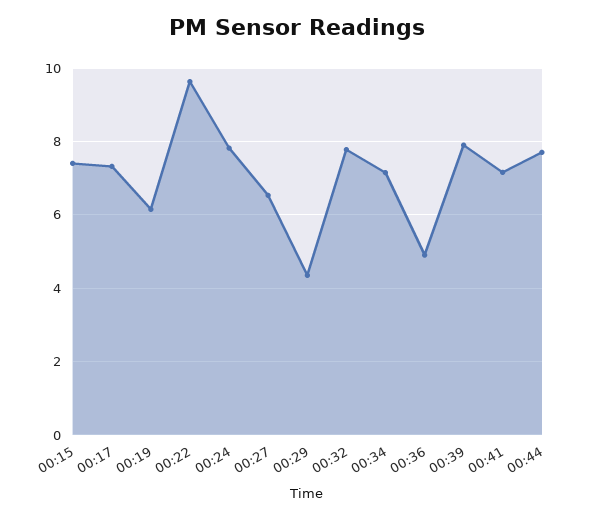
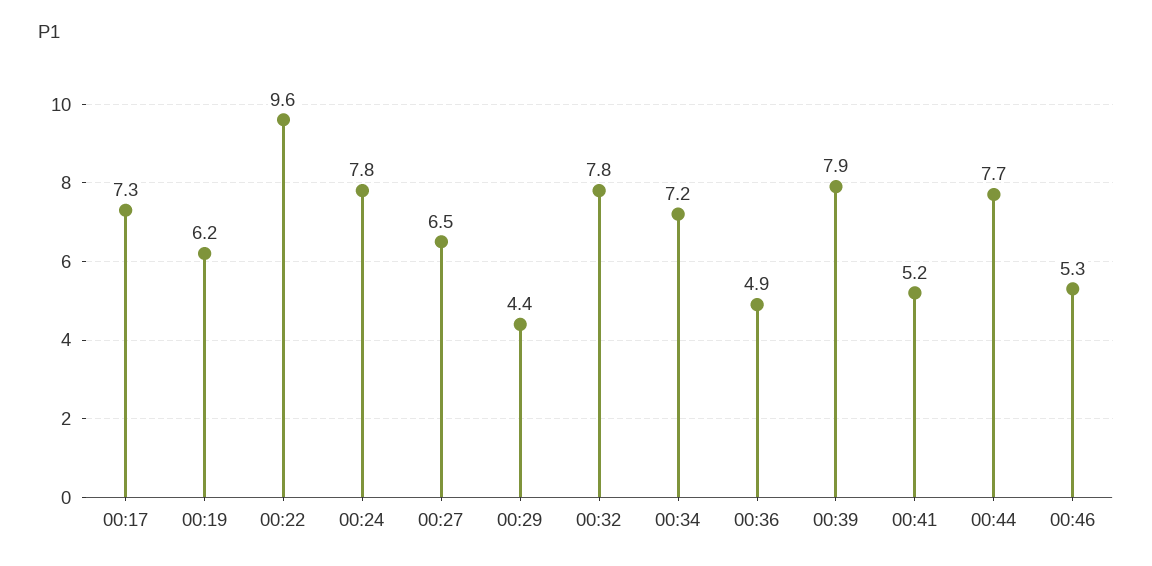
00:15: 7.4 -> none
00:41: 7.2 -> 5.2
00:46: none -> 5.3

